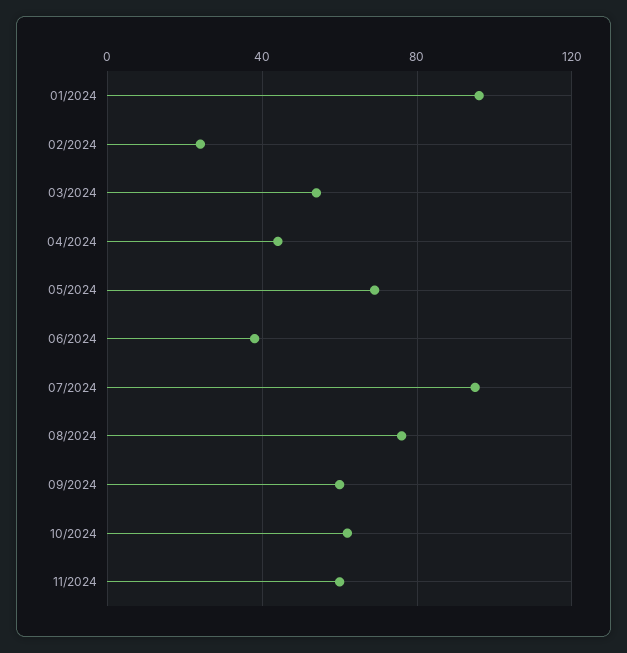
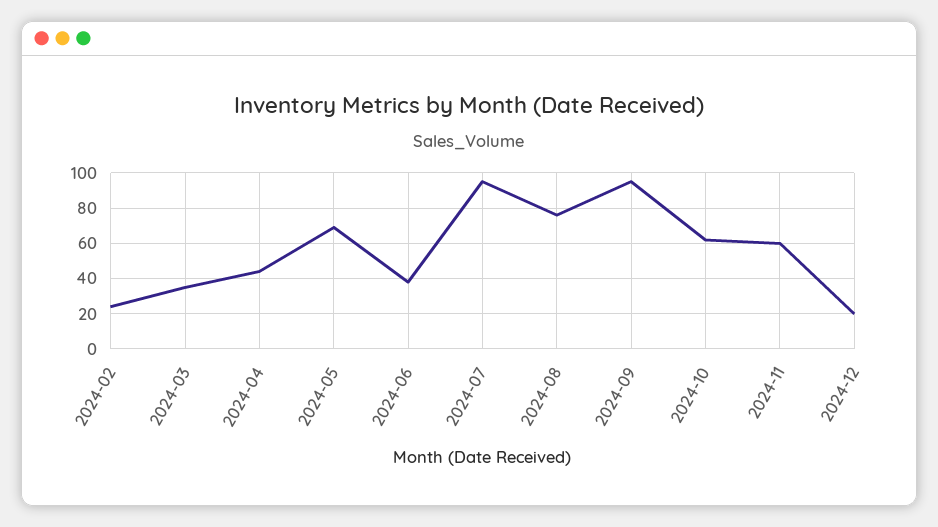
01/2024: 95 -> none
03/2024: 55 -> 35
09/2024: 60 -> 95
2024-12: none -> 20

